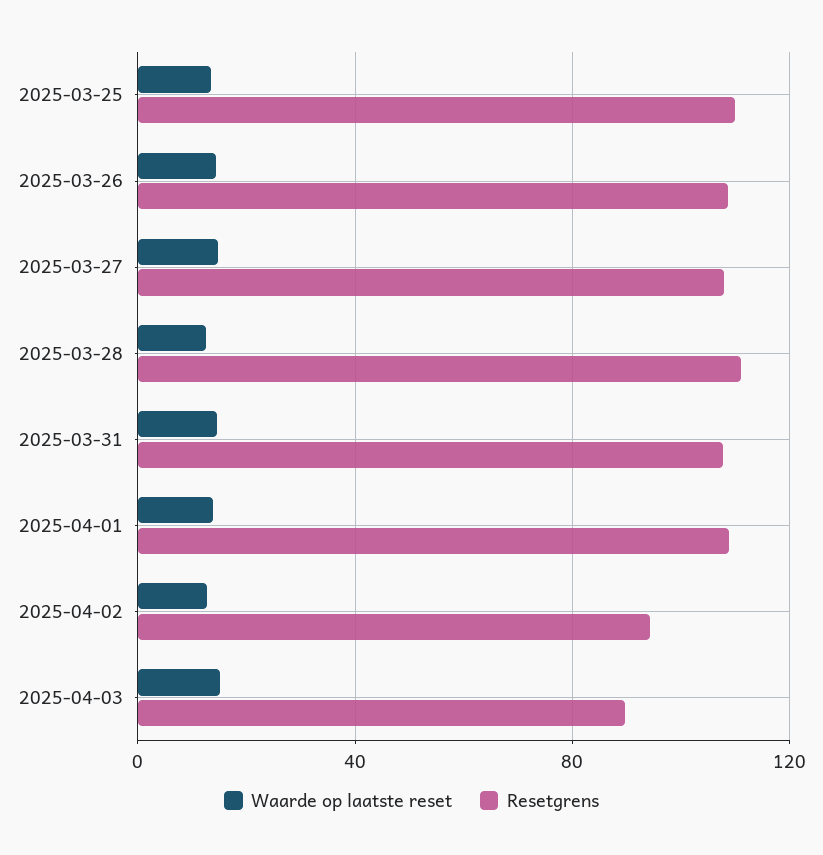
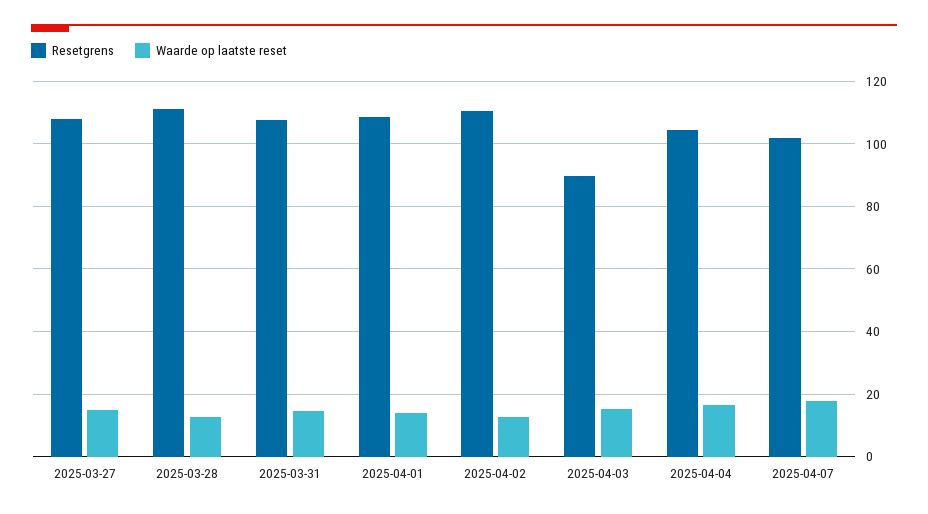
Waarde op laatste reset, 2025-03-25: 15 -> none
Resetgrens, 2025-03-25: 110 -> none
Waarde op laatste reset, 2025-03-26: 15 -> none
Resetgrens, 2025-03-26: 110 -> none
Resetgrens, 2025-04-02: 95 -> 110
Resetgrens, 2025-04-04: none -> 104
Waarde op laatste reset, 2025-04-04: none -> 16
Resetgrens, 2025-04-07: none -> 102
Waarde op laatste reset, 2025-04-07: none -> 18

